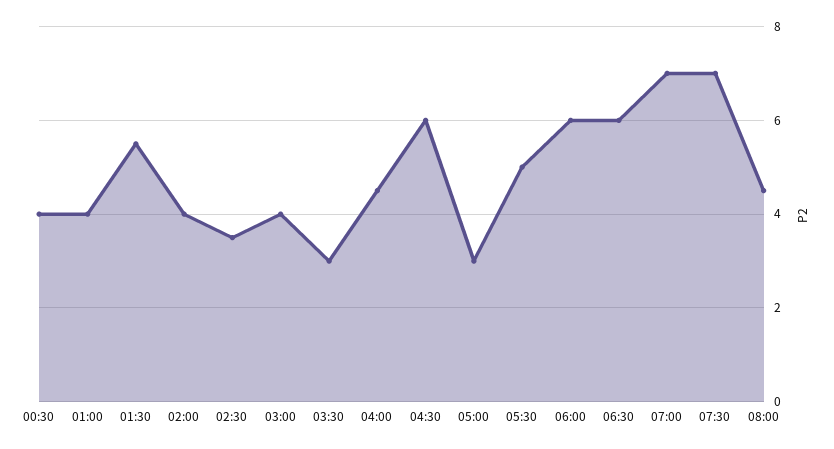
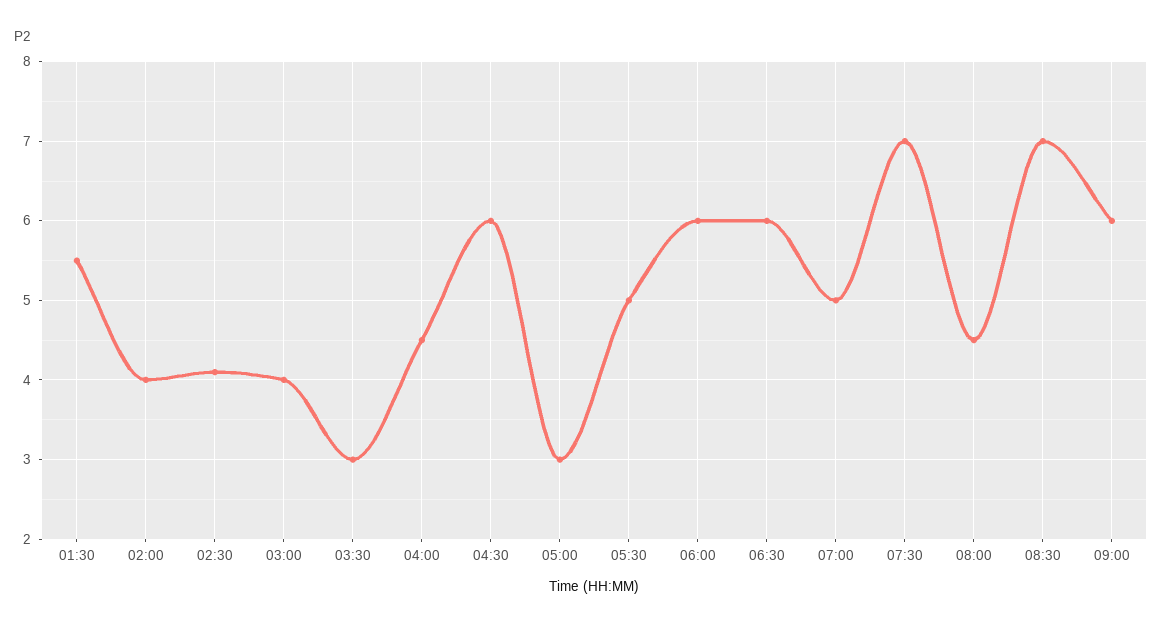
00:30: 4 -> none
01:00: 4 -> none
02:30: 3.5 -> 4.1
07:00: 7 -> 5
08:30: none -> 7
09:00: none -> 6

